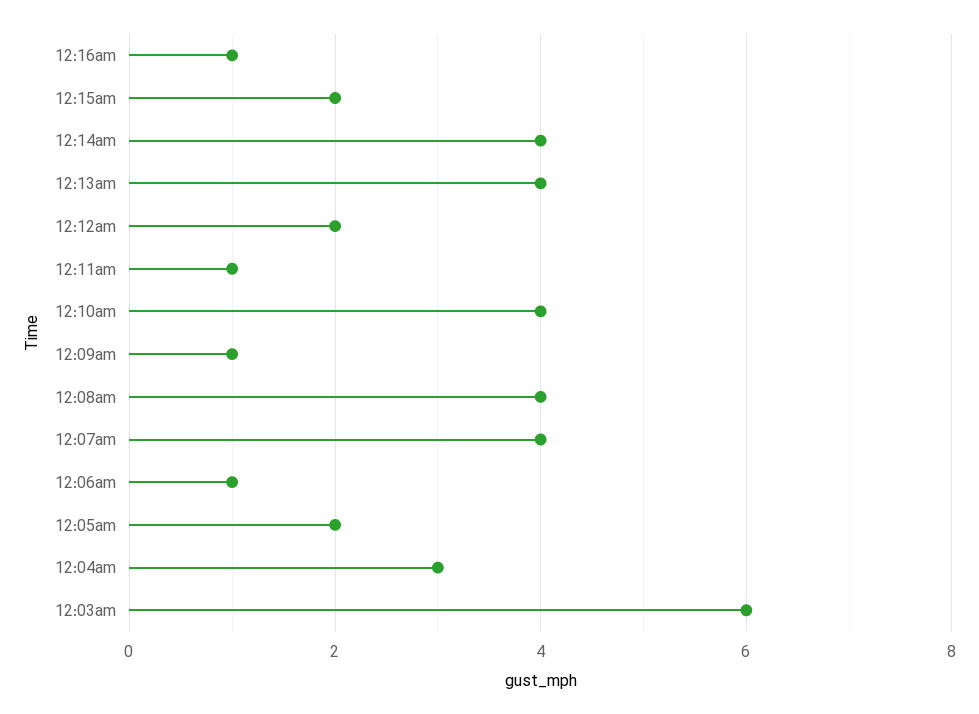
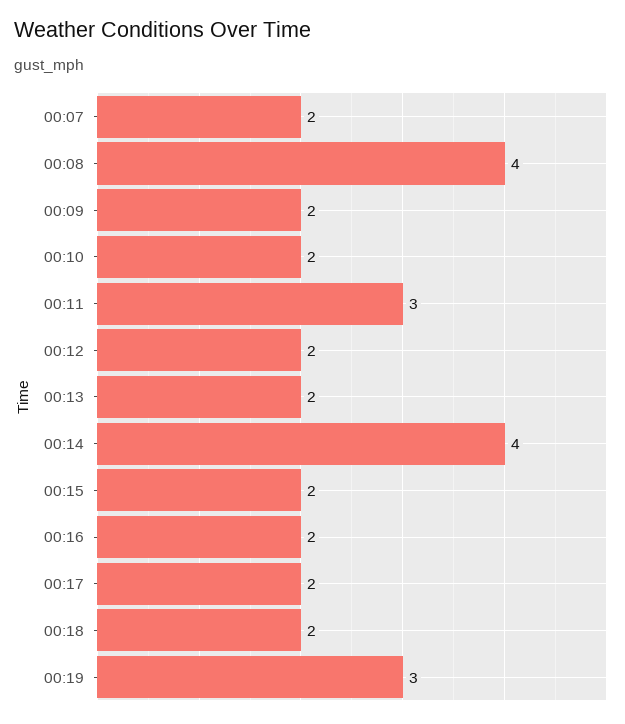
12:16am: 1 -> 2
12:13am: 4 -> 2
12:11am: 1 -> 3
12:10am: 4 -> 2
12:09am: 1 -> 2
12:07am: 4 -> 2
12:06am: 1 -> none
12:05am: 2 -> none
12:04am: 3 -> none
12:03am: 6 -> none
00:17: none -> 2
00:18: none -> 2
00:19: none -> 3

